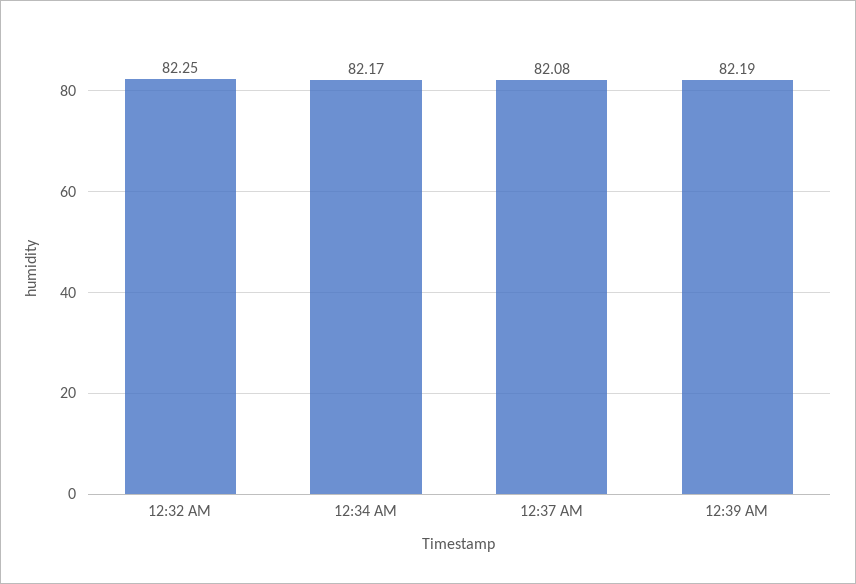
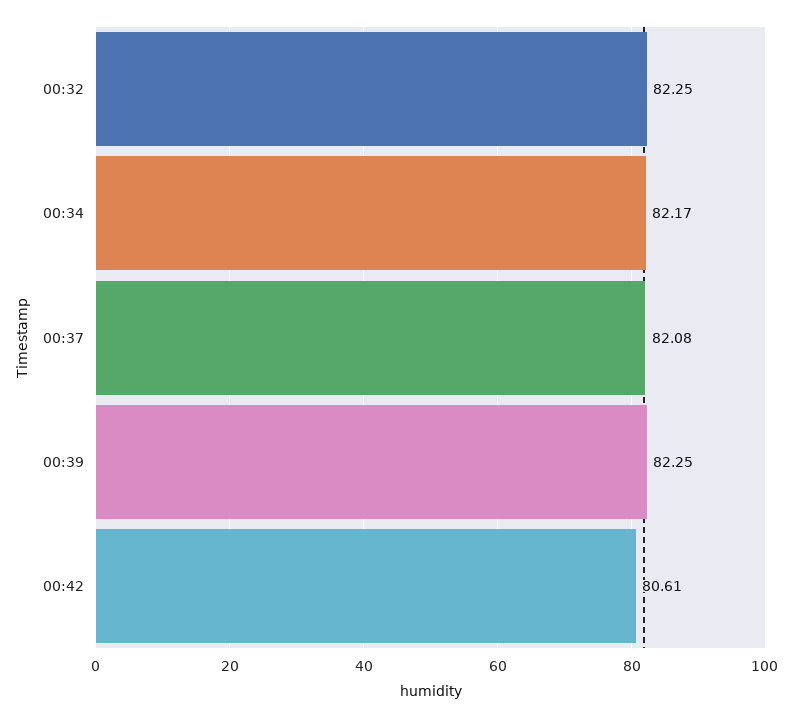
12:39 AM: 82.19 -> 82.25
00:42: none -> 80.61

